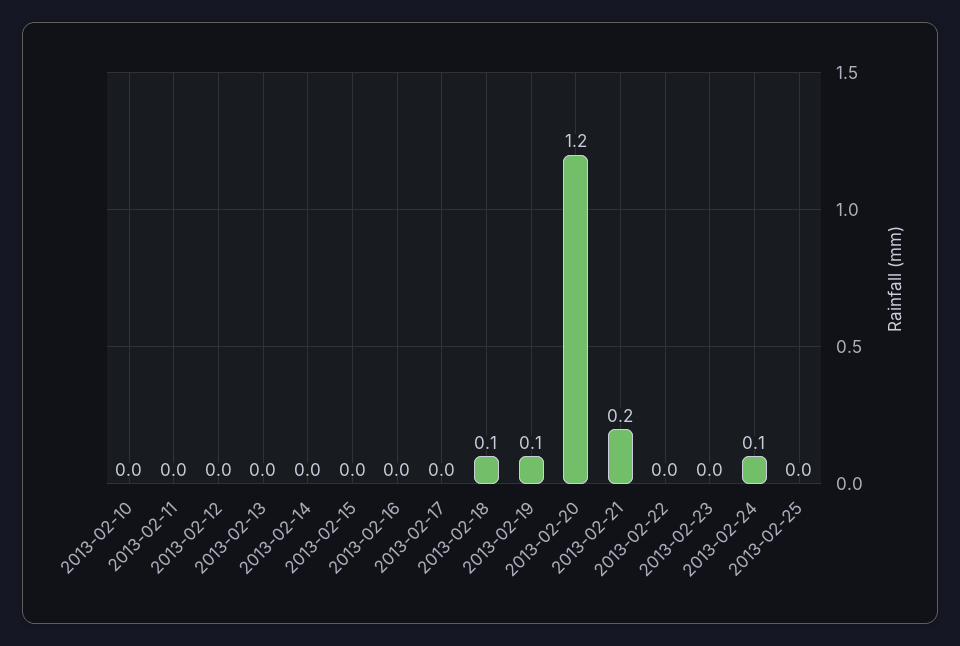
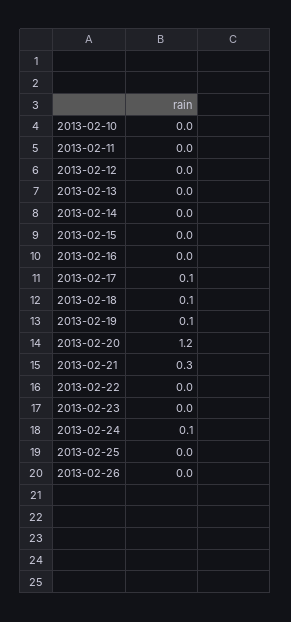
2013-02-17: 0 -> 0.1
2013-02-21: 0.2 -> 0.3
2013-02-26: none -> 0

